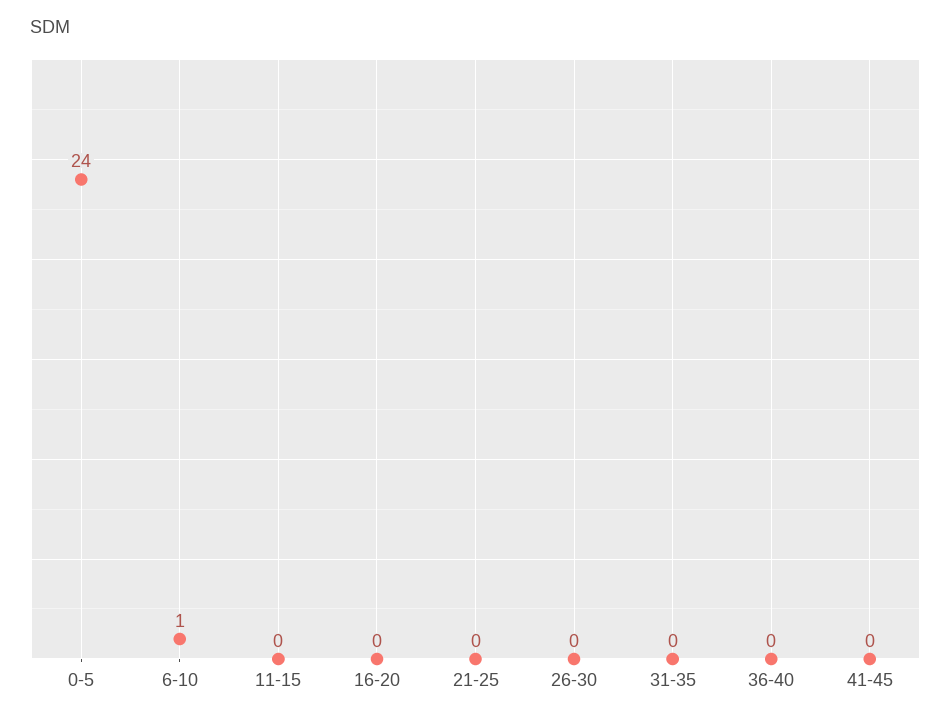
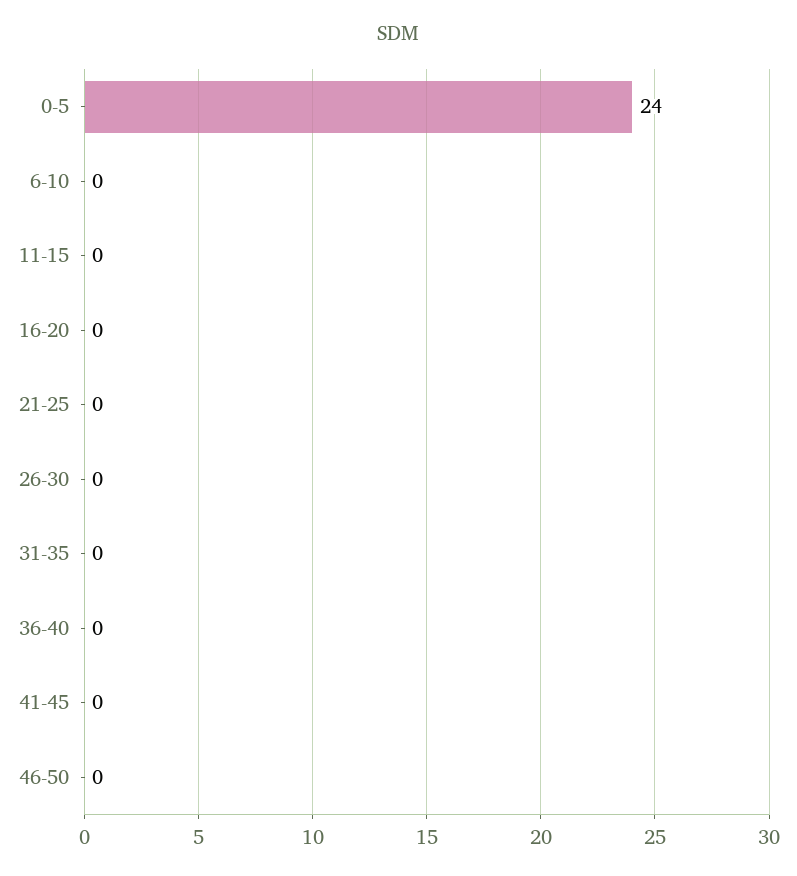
6-10: 1 -> 0
46-50: none -> 0

